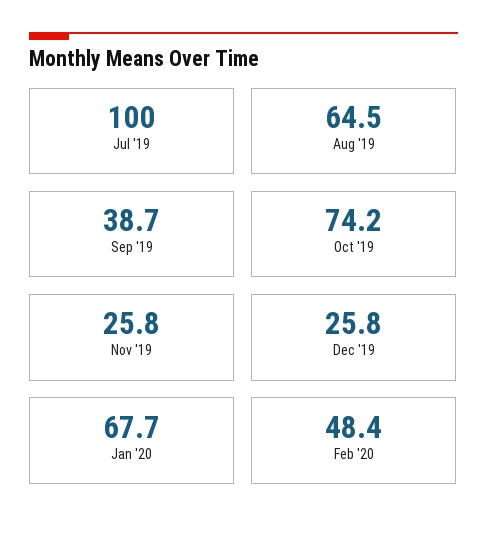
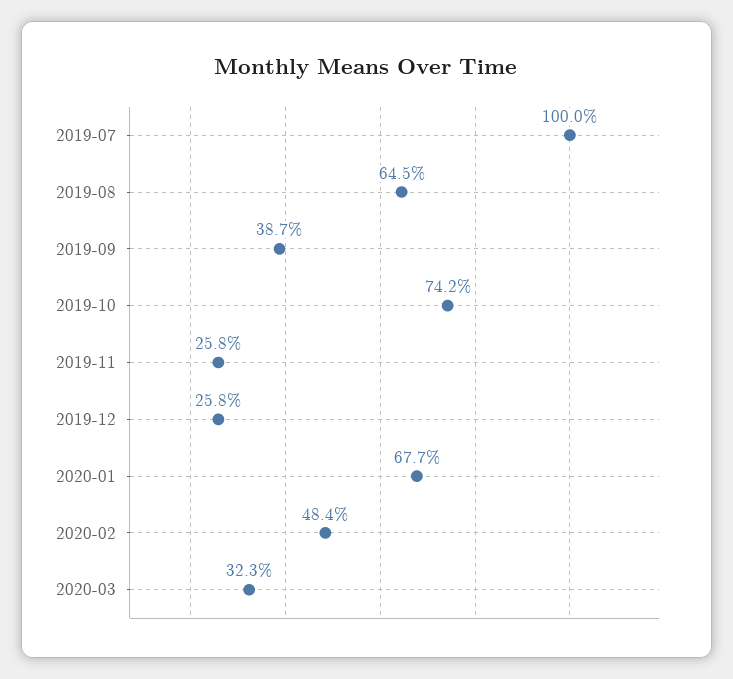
2020-03: none -> 32.3

